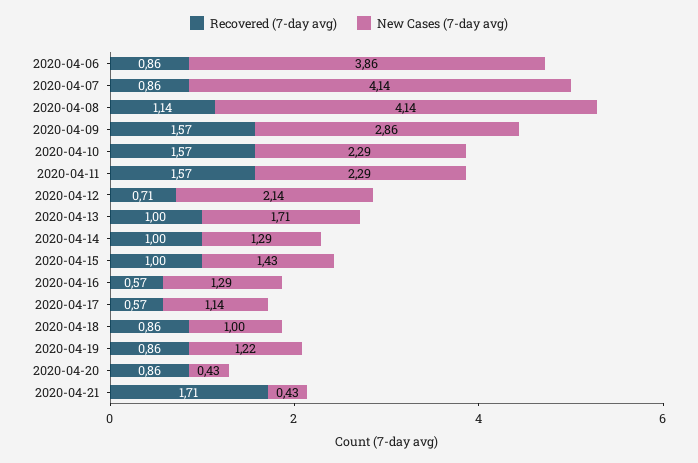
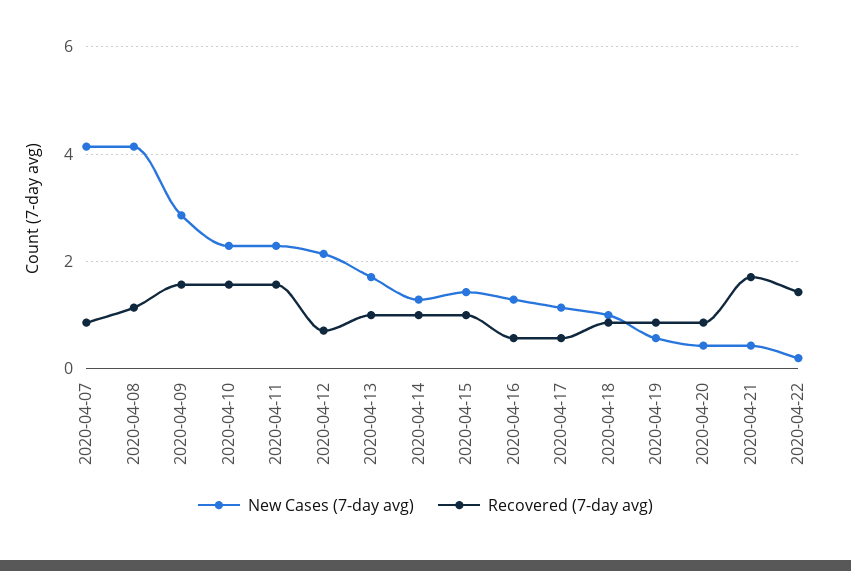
Recovered (7-day avg), 2020-04-06: 0.86 -> none
New Cases (7-day avg), 2020-04-06: 3.86 -> none
New Cases (7-day avg), 2020-04-19: 1.22 -> 0.6
New Cases (7-day avg), 2020-04-22: none -> 0.2
Recovered (7-day avg), 2020-04-22: none -> 1.4

